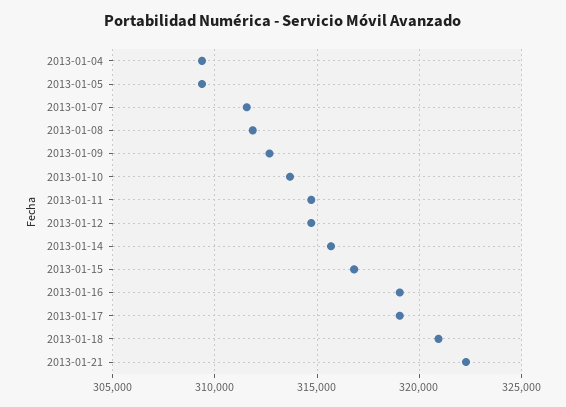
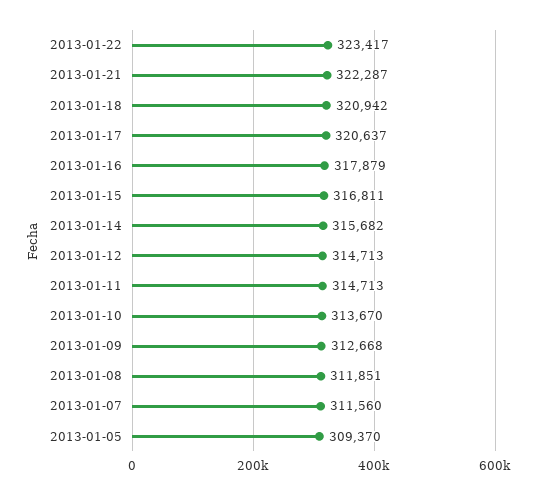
2013-01-04: 309500 -> none
2013-01-16: 319000 -> 317879
2013-01-17: 319000 -> 320637
2013-01-22: none -> 323417

